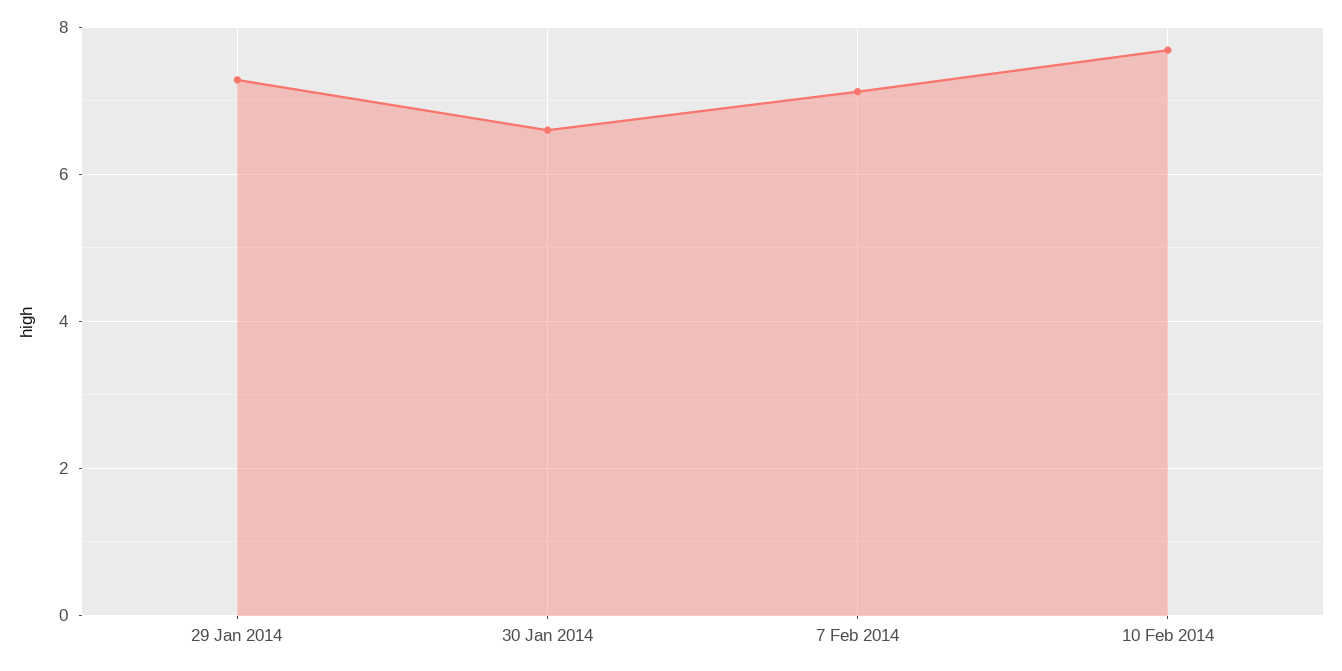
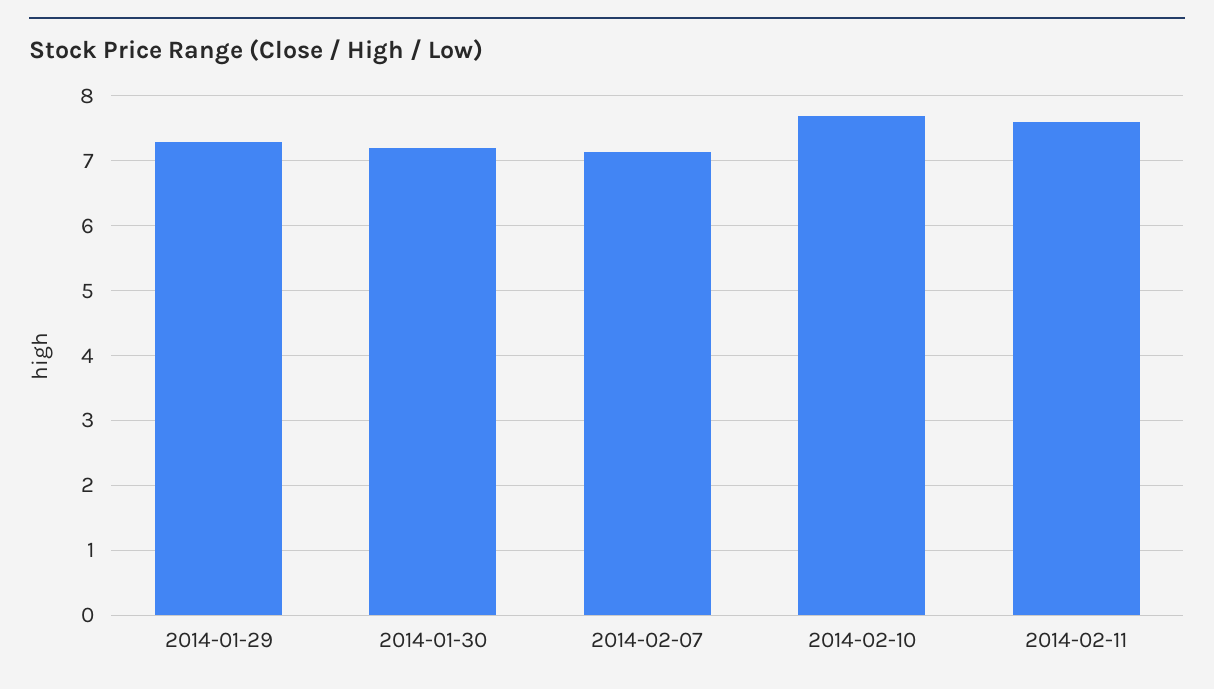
30 Jan 2014: 6.6 -> 7.2
2014-02-11: none -> 7.6

